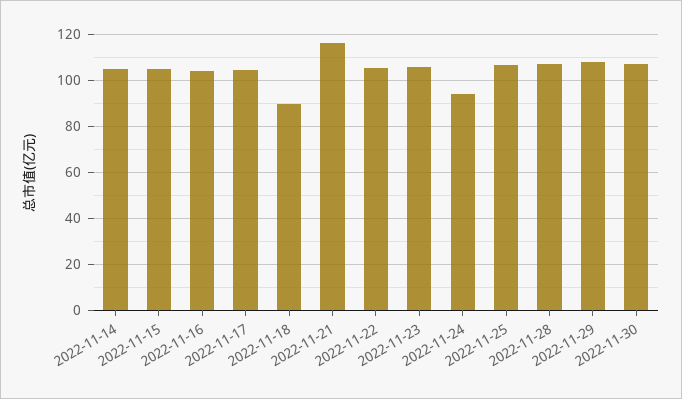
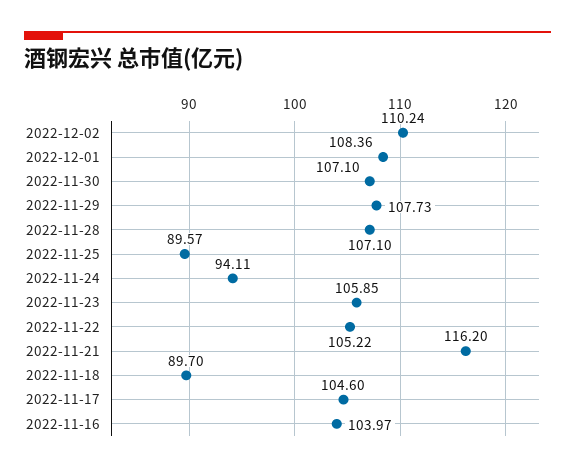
2022-11-14: 105 -> none
2022-11-15: 105 -> none
2022-11-25: 105 -> 89.57
2022-12-02: none -> 110.24
2022-12-01: none -> 108.36

